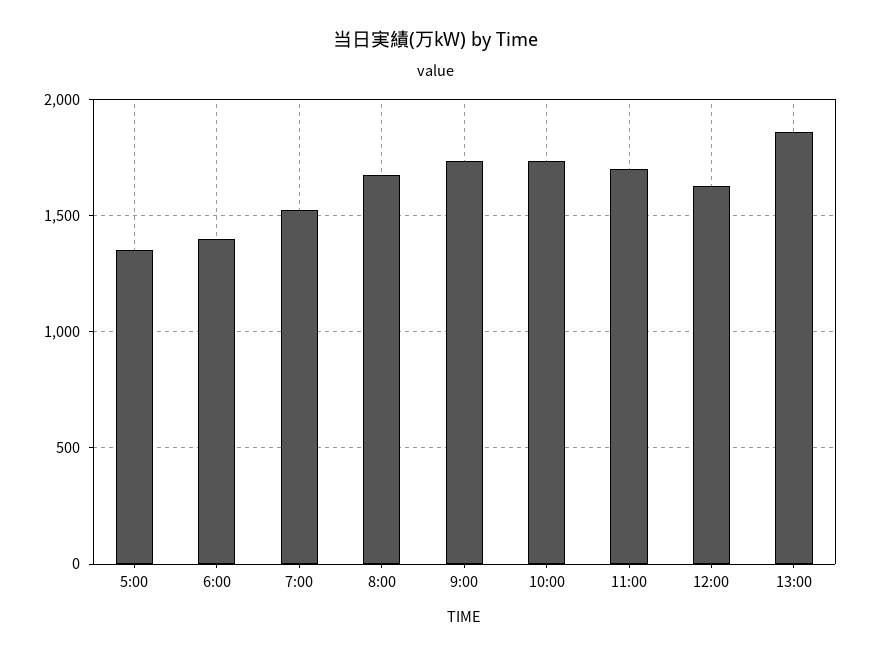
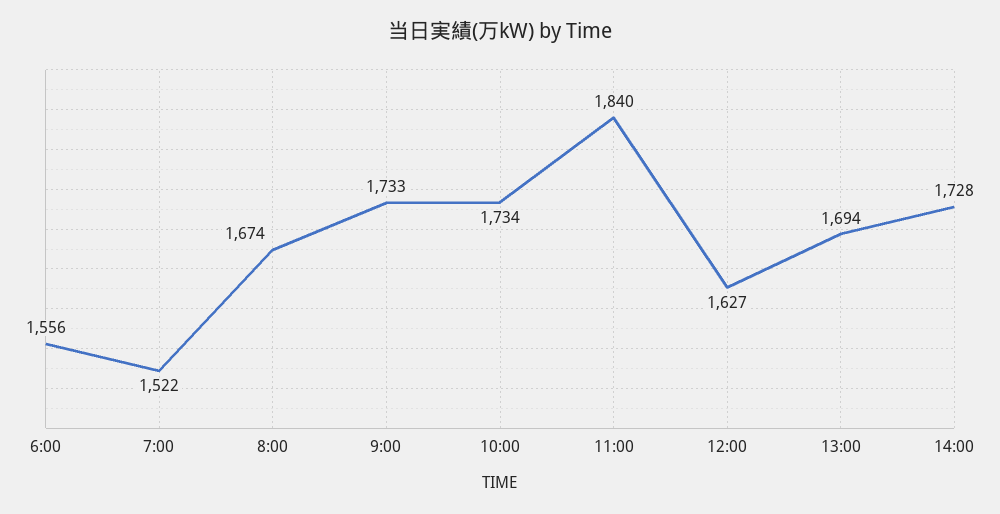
5:00: 1350 -> none
6:00: 1400 -> 1556
11:00: 1700 -> 1840
13:00: 1850 -> 1694
14:00: none -> 1728

